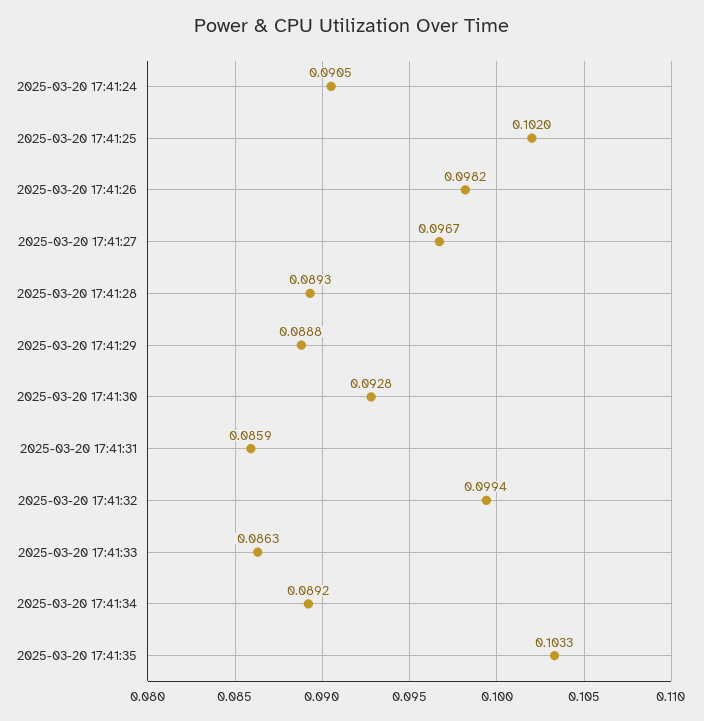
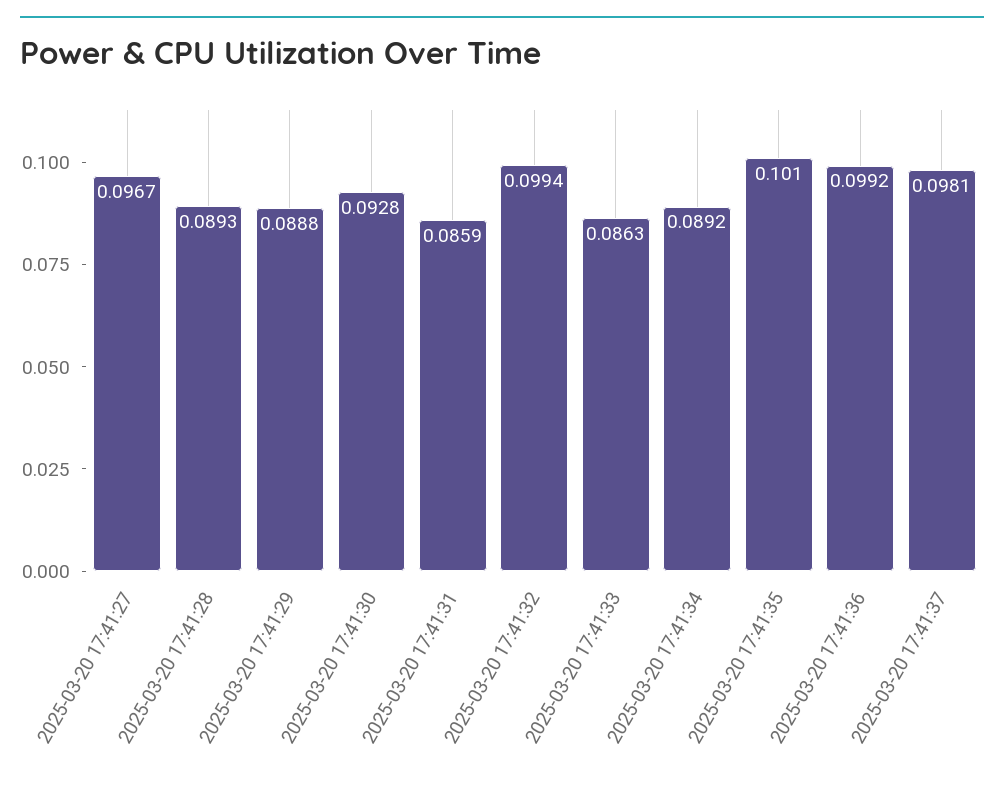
2025-03-20 17:41:24: 0.0905 -> none
2025-03-20 17:41:25: 0.102 -> none
2025-03-20 17:41:26: 0.0982 -> none
2025-03-20 17:41:35: 0.1033 -> 0.101
2025-03-20 17:41:36: none -> 0.0992
2025-03-20 17:41:37: none -> 0.0981

